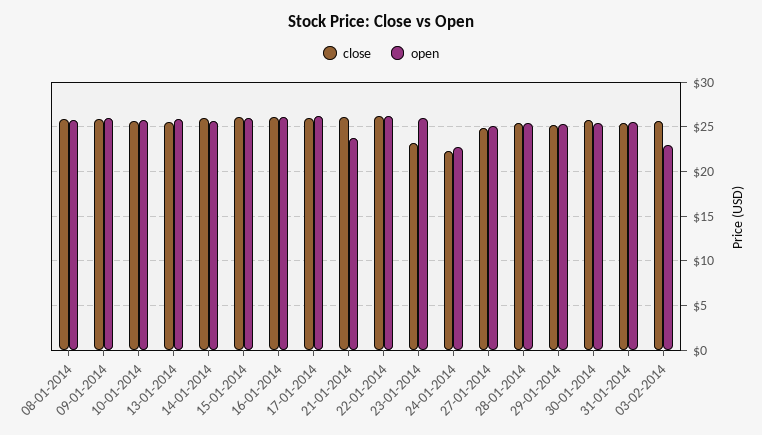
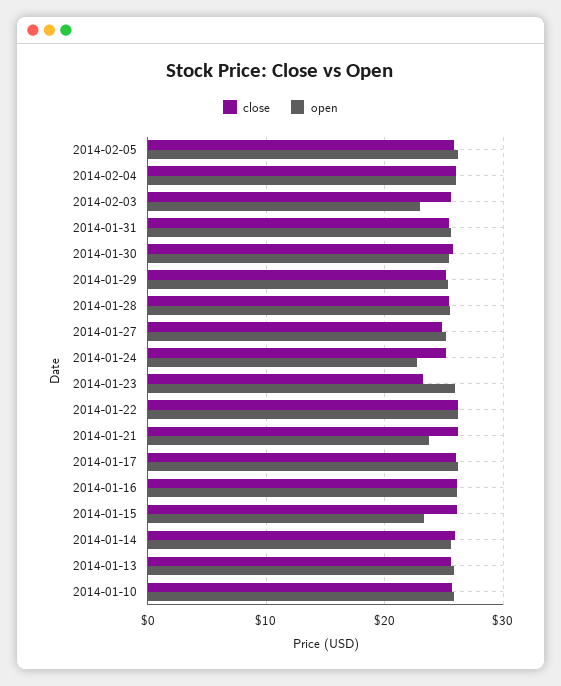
close, 08-01-2014: 26 -> none
open, 08-01-2014: 26 -> none
close, 09-01-2014: 26 -> none
open, 09-01-2014: 26 -> none
open, 15-01-2014: 26 -> 23
close, 24-01-2014: 22 -> 25
close, 2014-02-05: none -> 26
open, 2014-02-05: none -> 26
close, 2014-02-04: none -> 26
open, 2014-02-04: none -> 26

